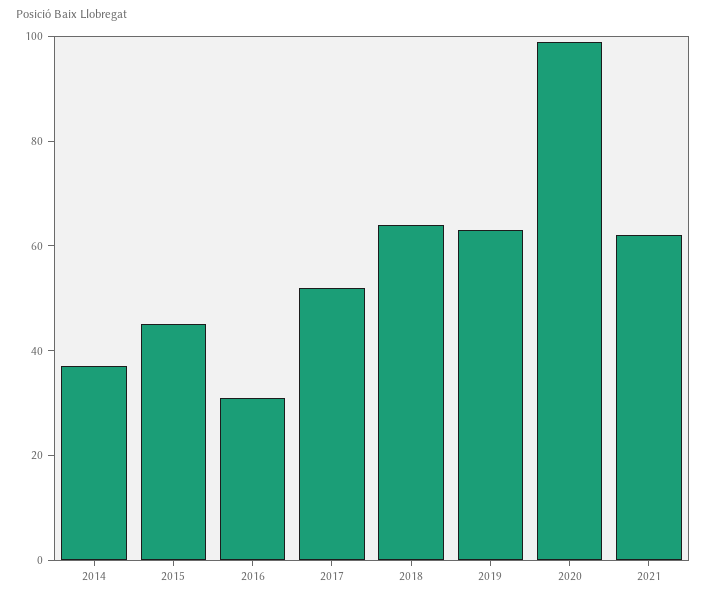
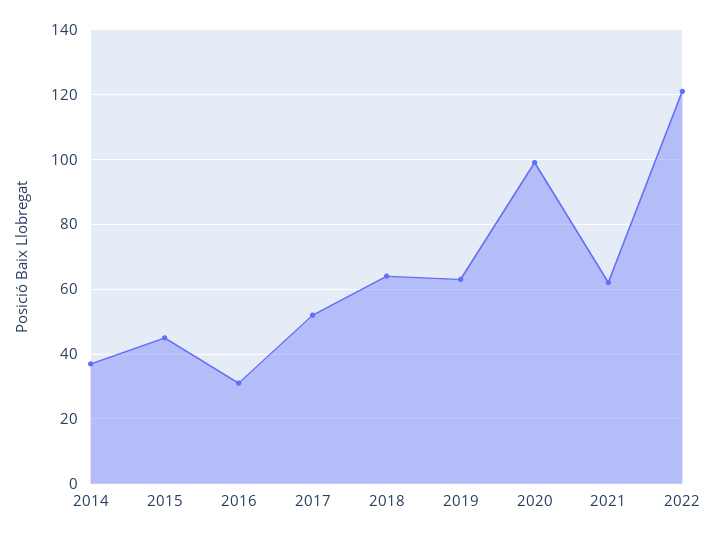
2022: none -> 120

